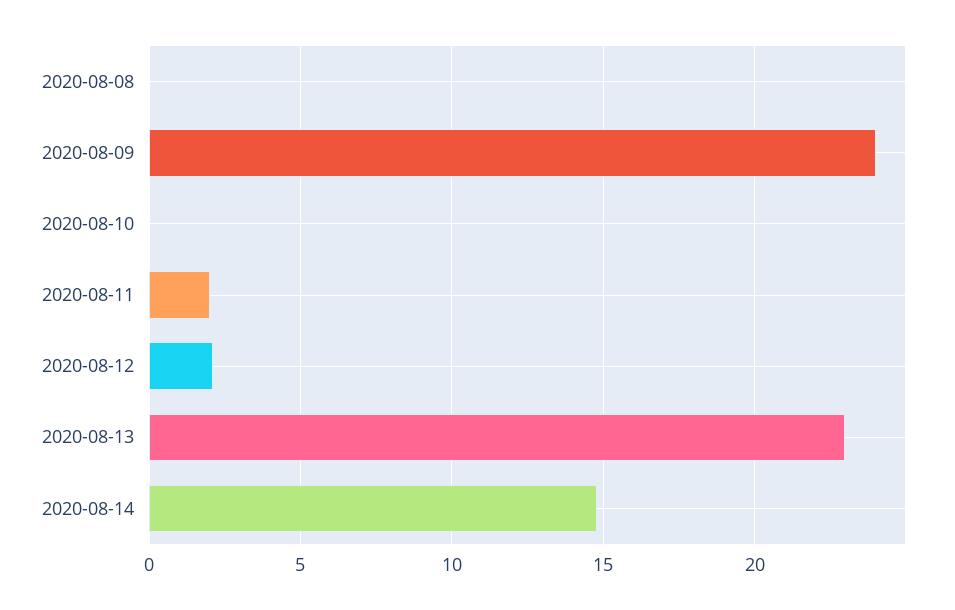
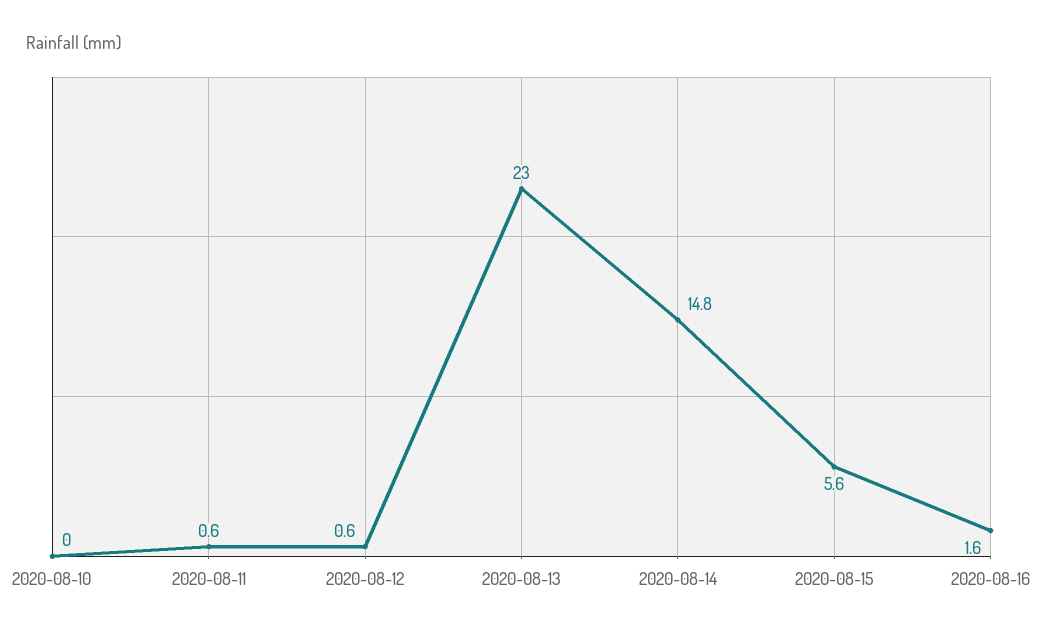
2020-08-08: 0 -> none
2020-08-09: 24 -> none
2020-08-11: 2 -> 0.6
2020-08-12: 2 -> 0.6
2020-08-15: none -> 5.6
2020-08-16: none -> 1.6

